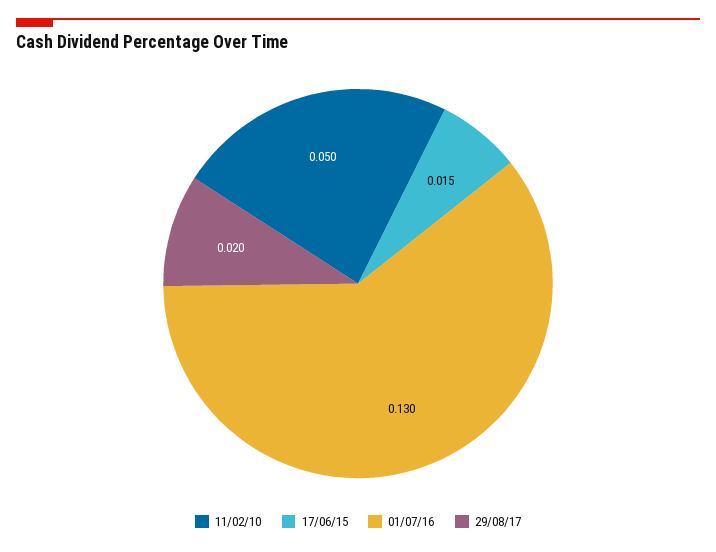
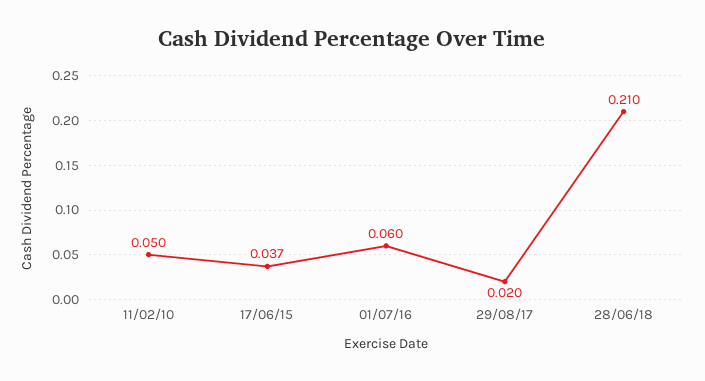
17/06/15: 0.015 -> 0.037
01/07/16: 0.13 -> 0.06
28/06/18: none -> 0.21

